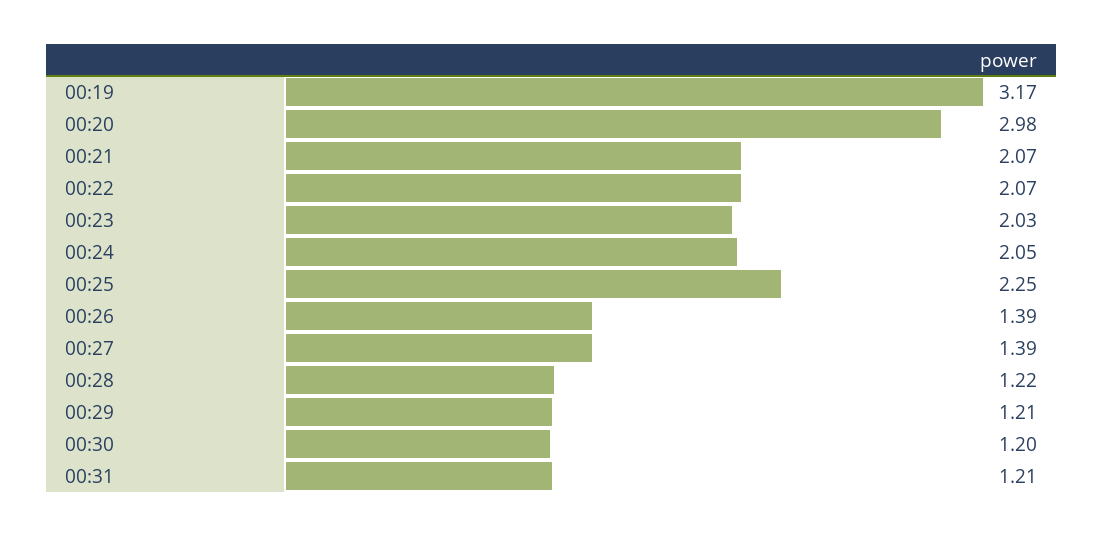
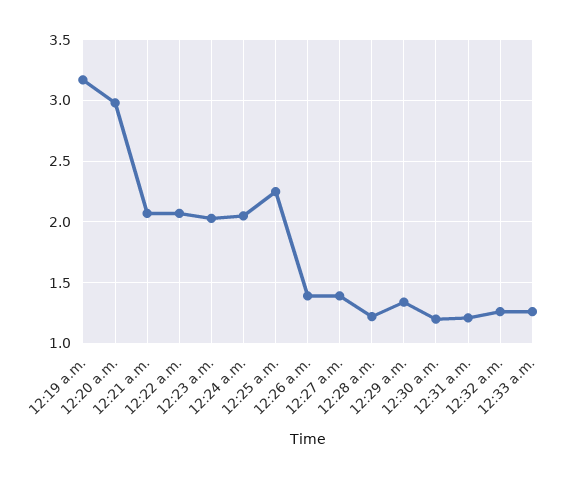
00:29: 1.21 -> 1.35
12:32 a.m.: none -> 1.25
12:33 a.m.: none -> 1.25

